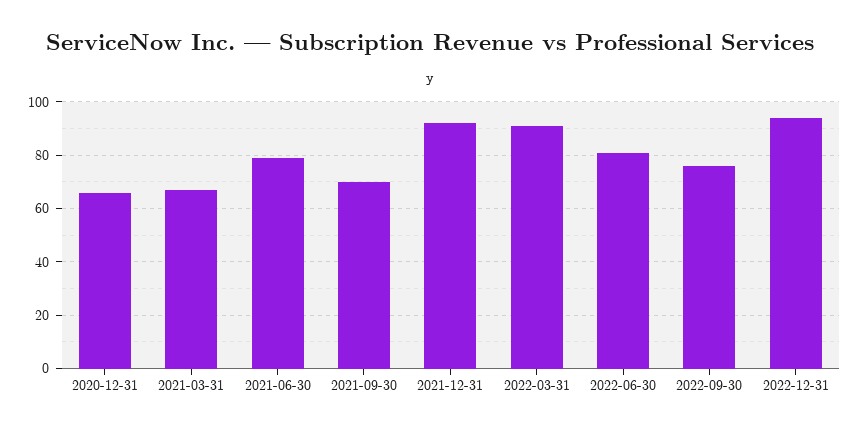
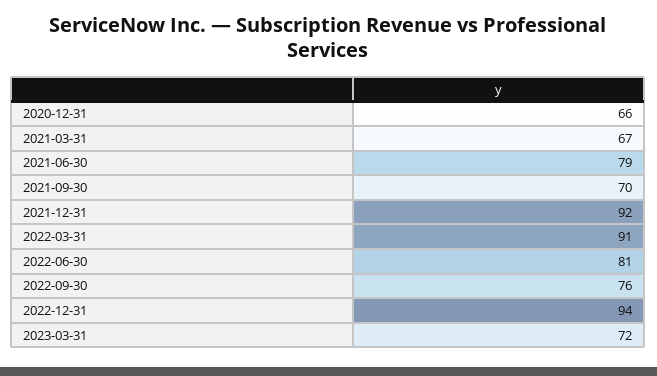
2023-03-31: none -> 72

